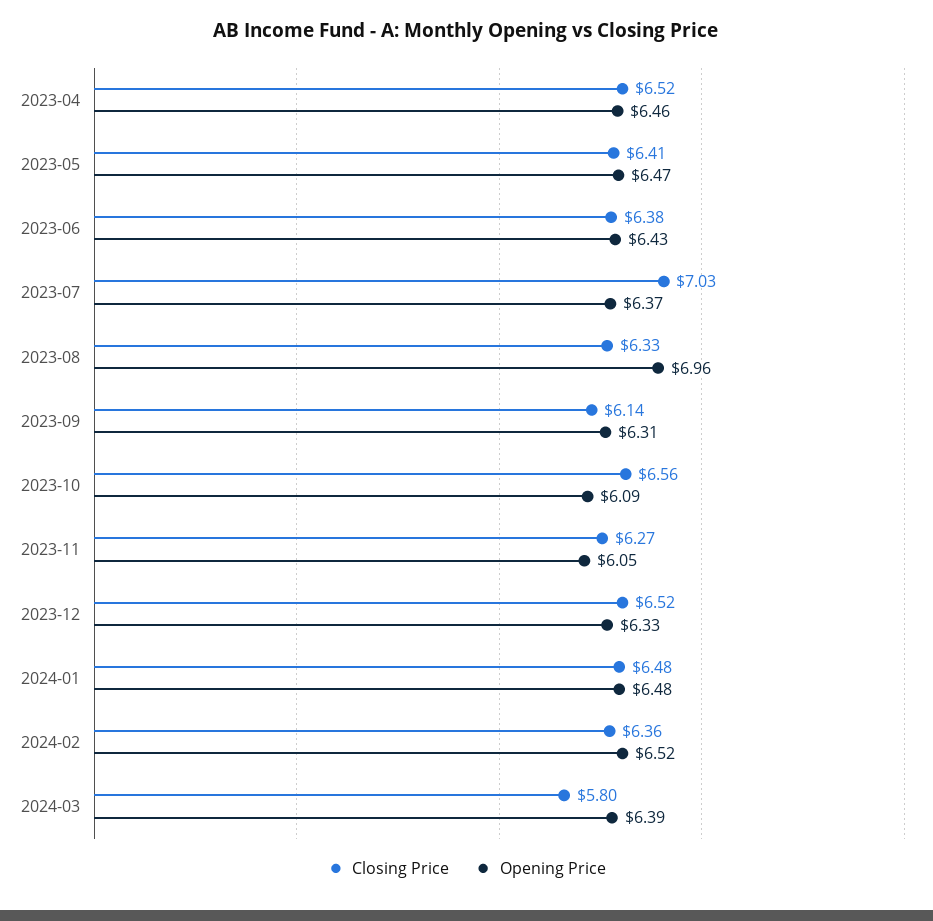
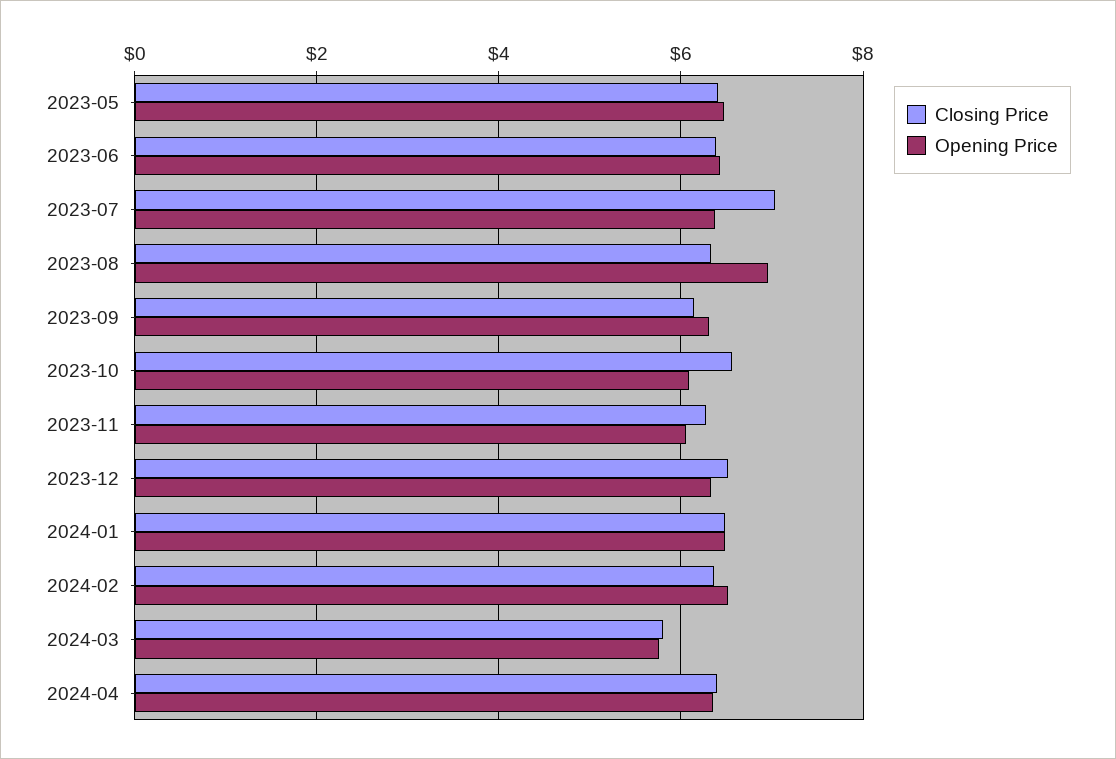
Closing Price, 2023-04: 6.52 -> none
Opening Price, 2023-04: 6.46 -> none
Opening Price, 2024-03: 6.39 -> 5.8
Closing Price, 2024-04: none -> 6.4
Opening Price, 2024-04: none -> 6.4

